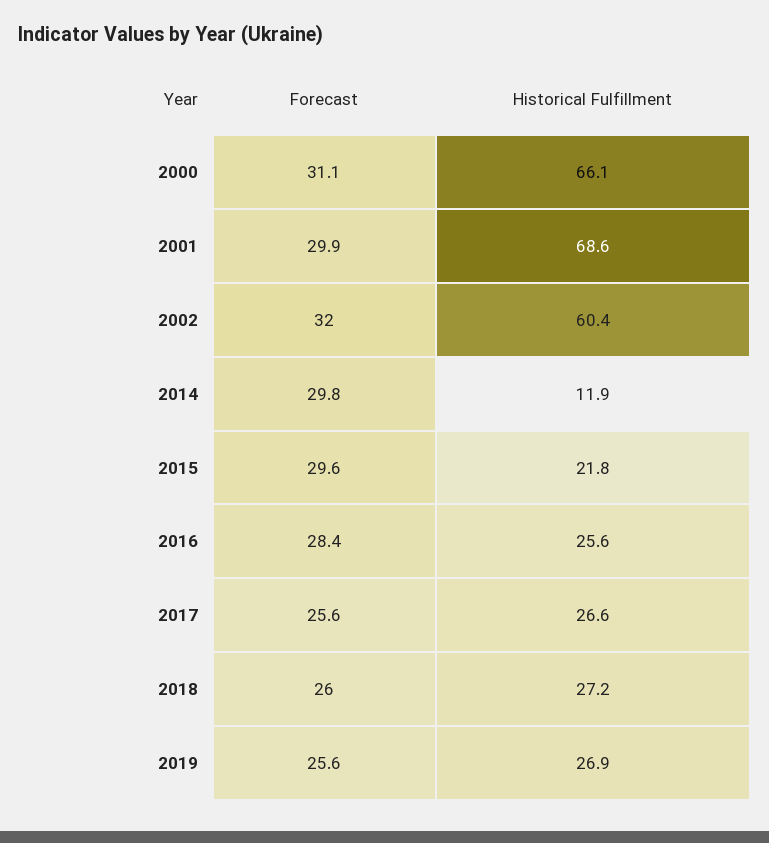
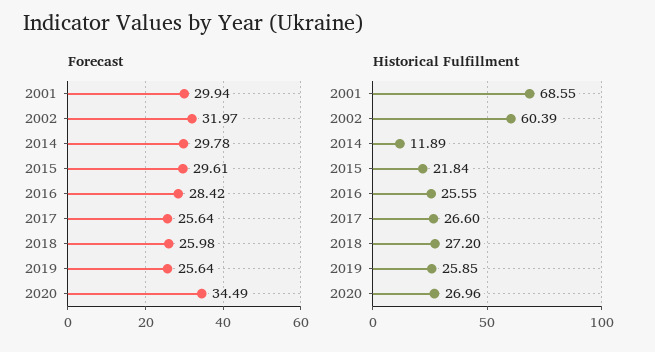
Forecast, 2000: 31.1 -> none
Historical Fulfillment, 2000: 66.1 -> none
Historical Fulfillment, 2019: 26.9 -> 25.85
Forecast, 2020: none -> 34.49
Historical Fulfillment, 2020: none -> 26.96

